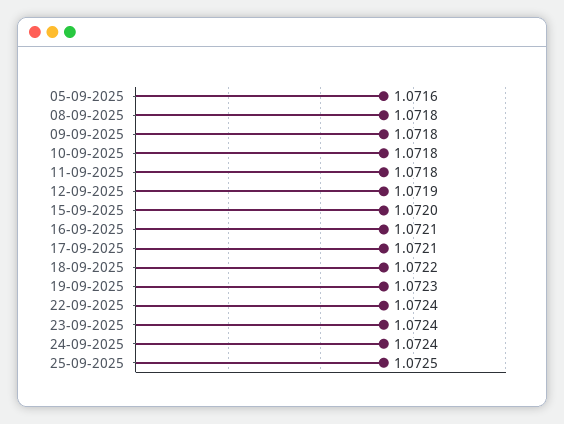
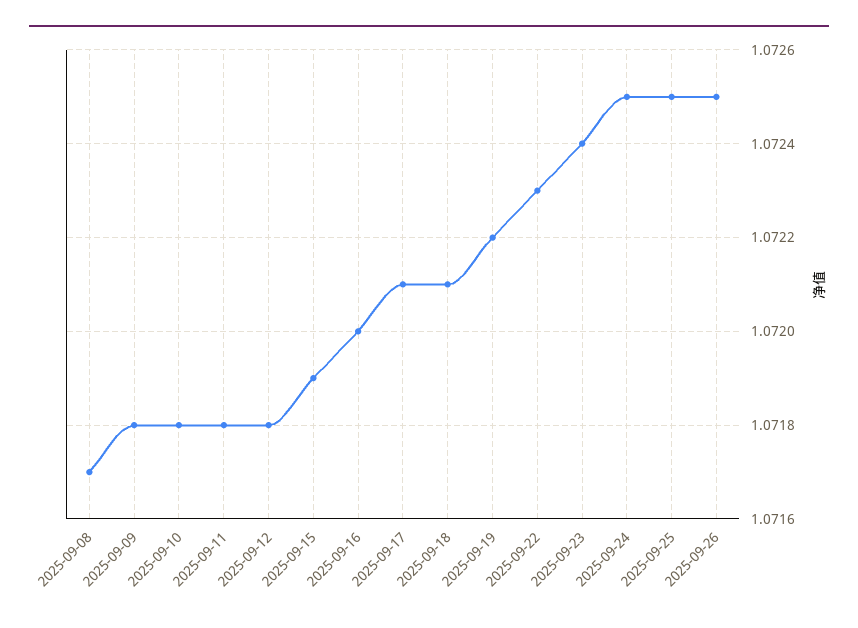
05-09-2025: 1.0716 -> none
08-09-2025: 1.0718 -> 1.0717
12-09-2025: 1.0719 -> 1.0718
15-09-2025: 1.072 -> 1.0719
16-09-2025: 1.0721 -> 1.072
18-09-2025: 1.0722 -> 1.0721
19-09-2025: 1.0723 -> 1.0722
22-09-2025: 1.0724 -> 1.0723
24-09-2025: 1.0724 -> 1.0725
2025-09-26: none -> 1.0725

